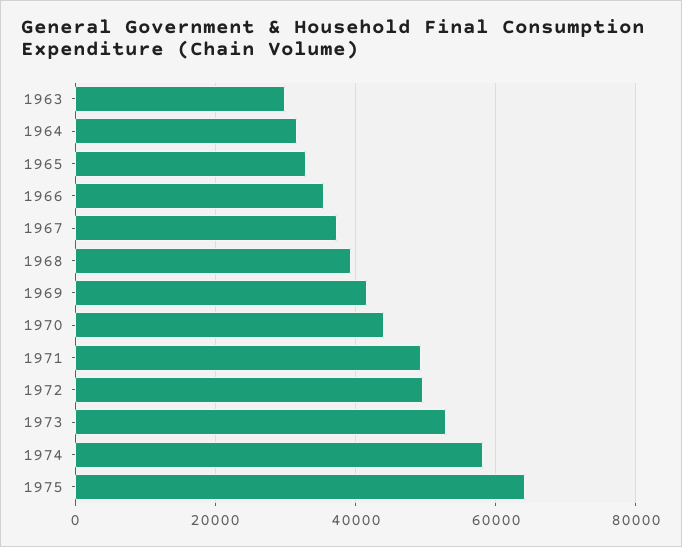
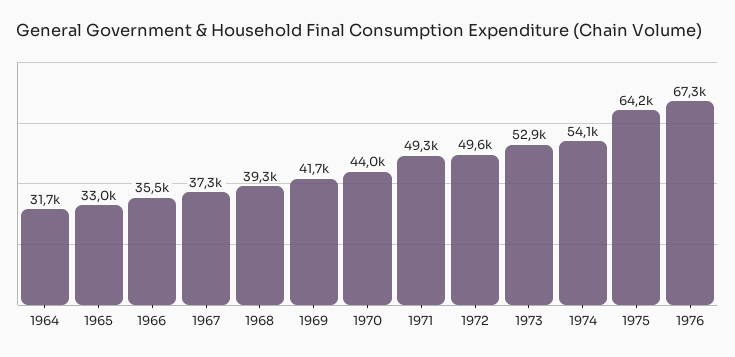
1963: 30000 -> none
1974: 58000 -> 54100
1976: none -> 67300

